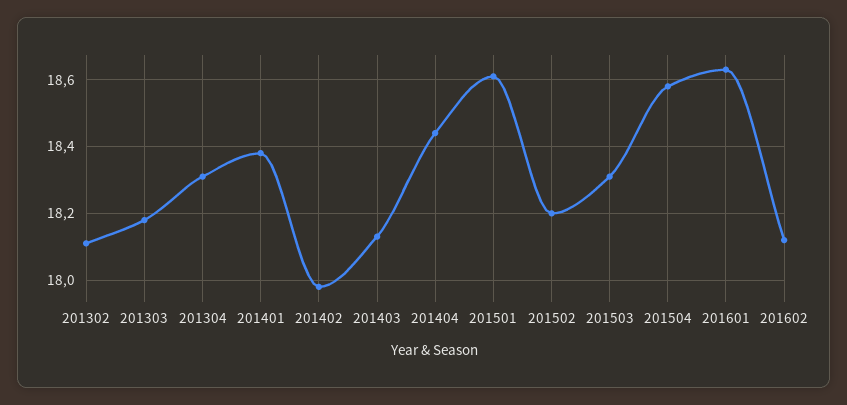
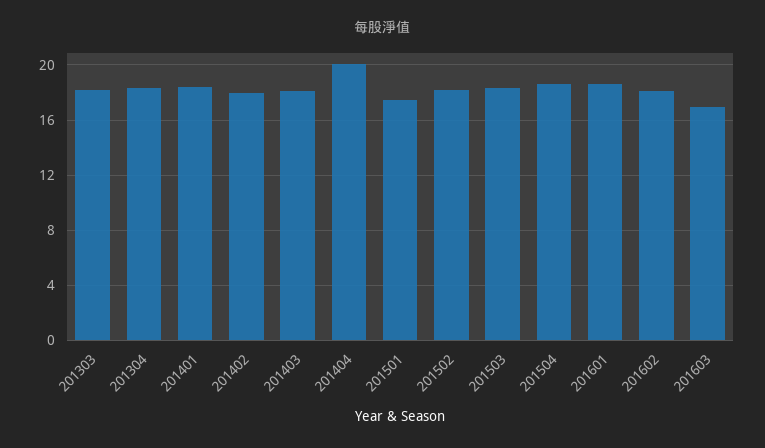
201302: 18.1 -> none
201404: 18.45 -> 20
201501: 18.6 -> 17.5
201603: none -> 17

